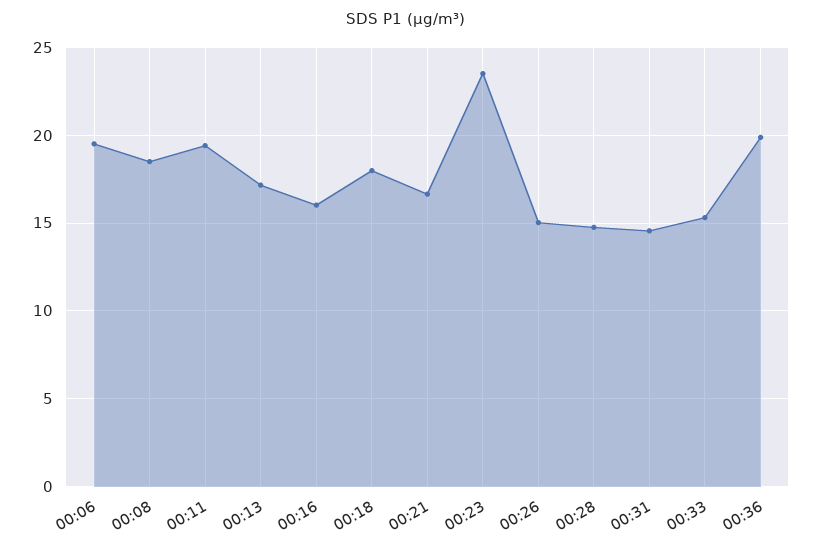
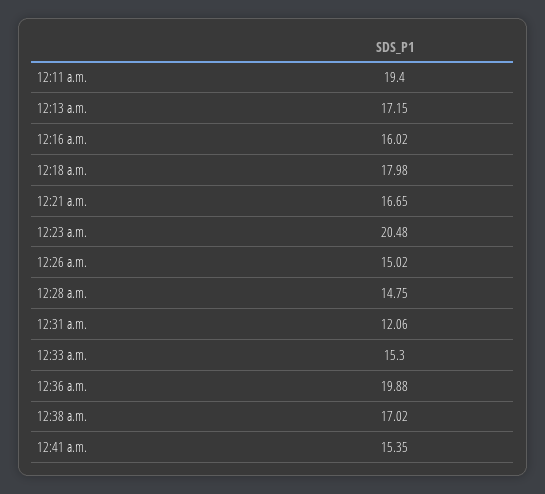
00:06: 19.5 -> none
00:08: 18.5 -> none
00:23: 23.5 -> 20.48
00:31: 14.5 -> 12.06
12:38 a.m.: none -> 17.02
12:41 a.m.: none -> 15.35

